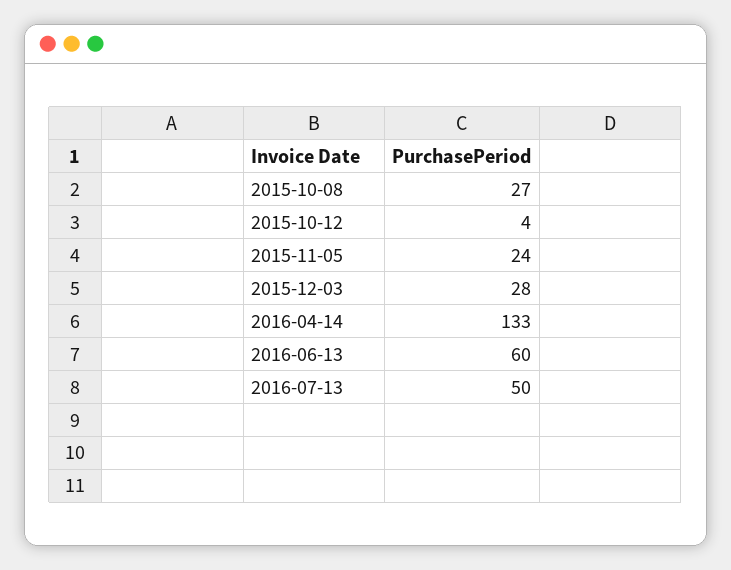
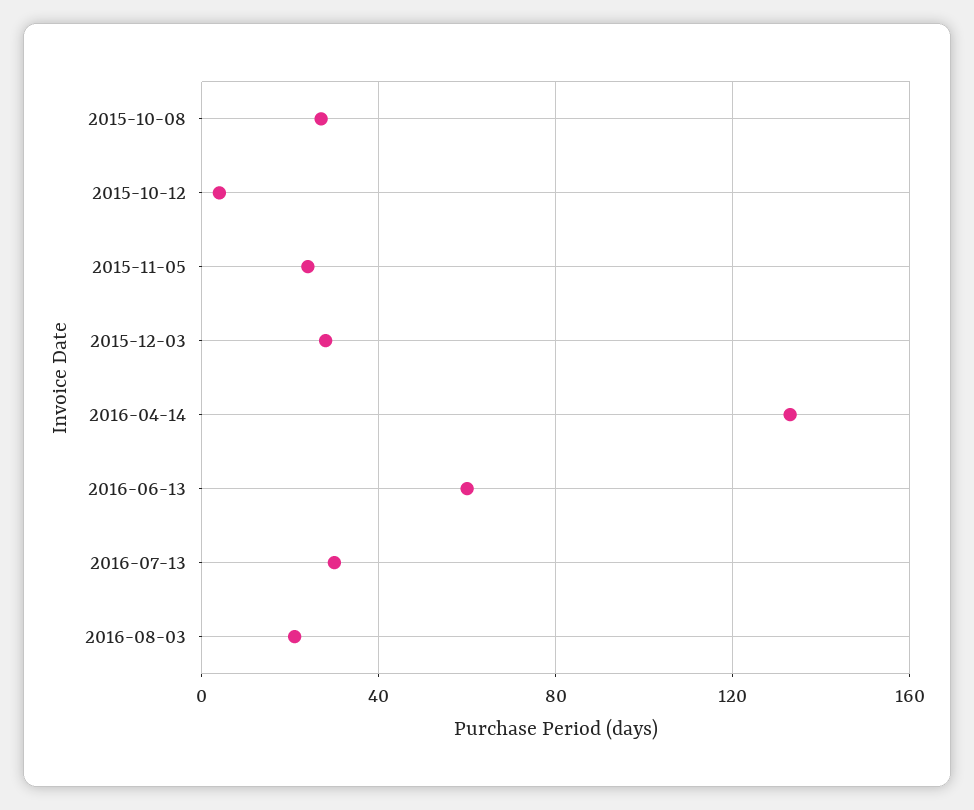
2016-07-13: 50 -> 30
2016-08-03: none -> 20

